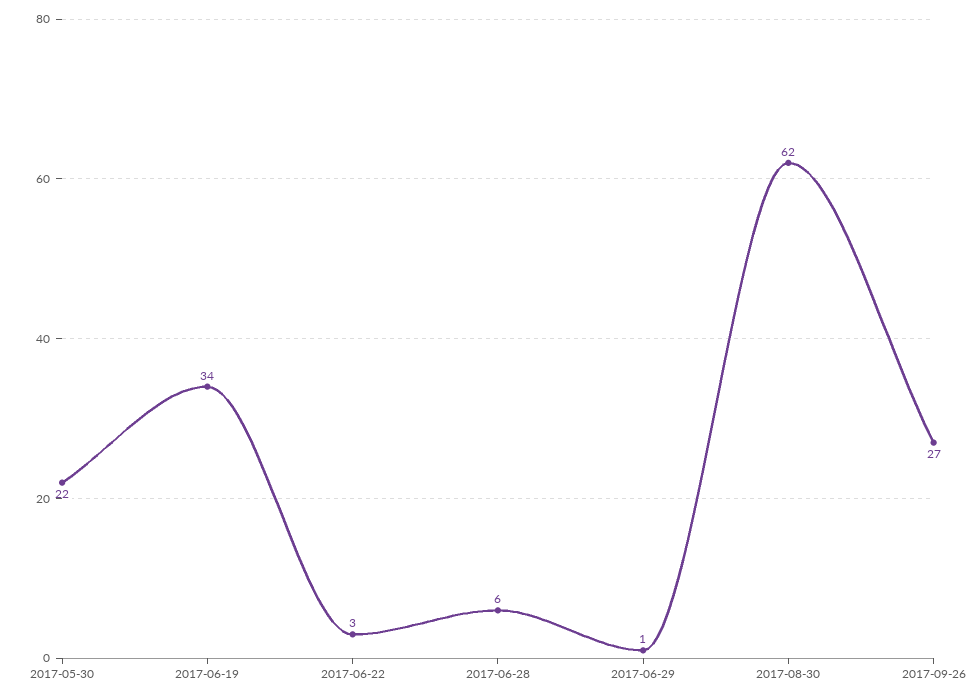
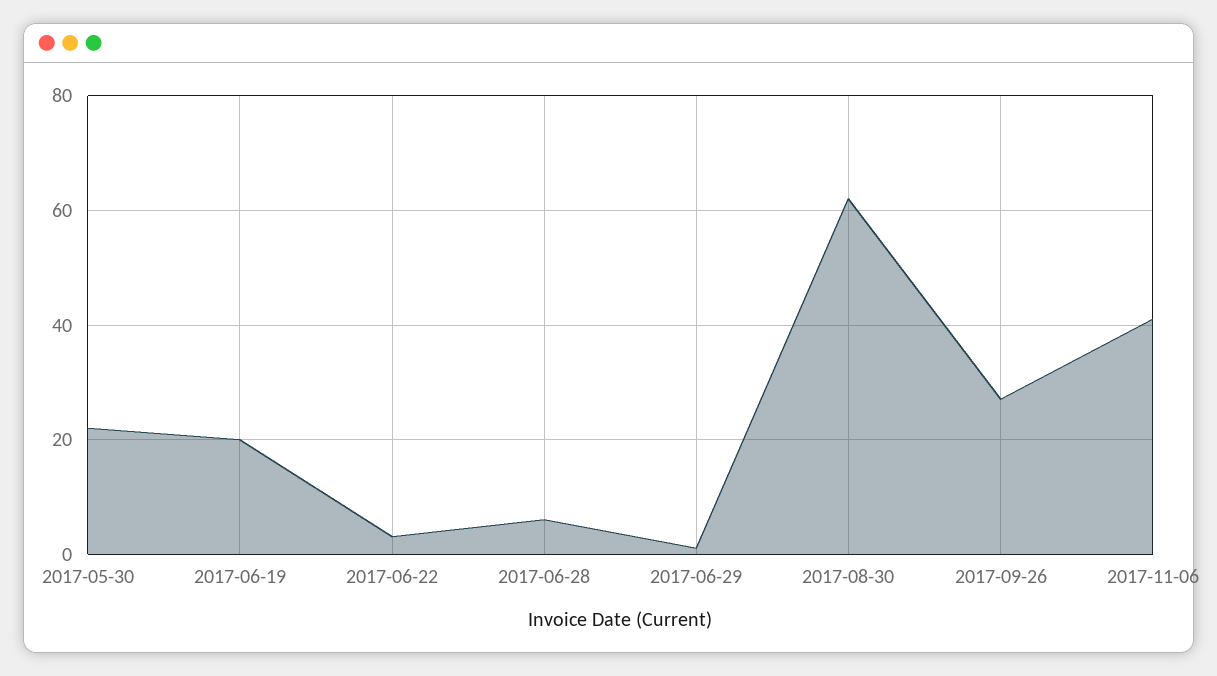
2017-06-19: 34 -> 20
2017-11-06: none -> 40

